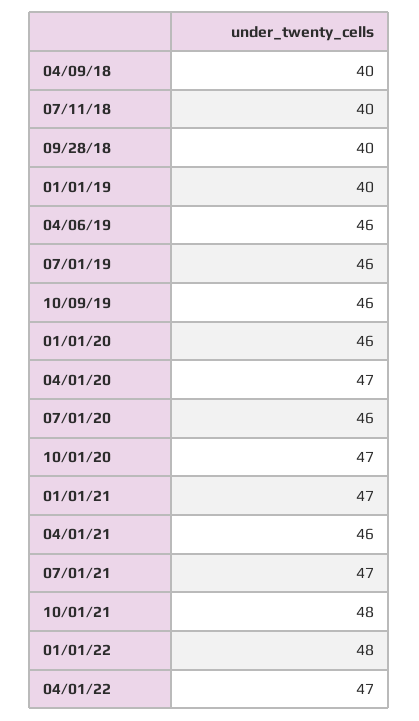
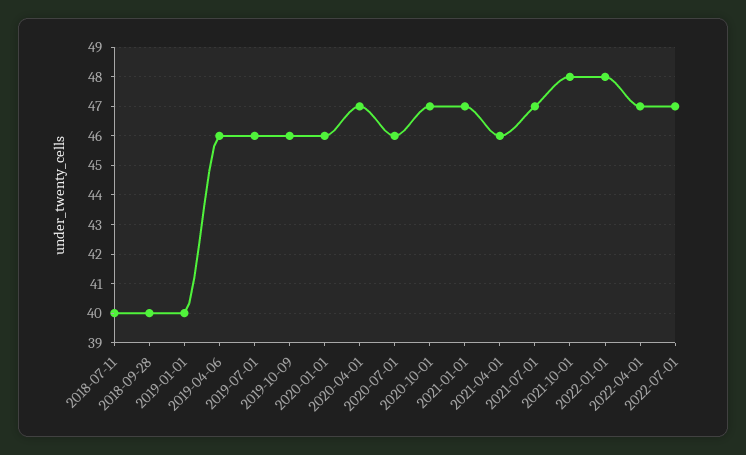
04/09/18: 40 -> none
2022-07-01: none -> 47

